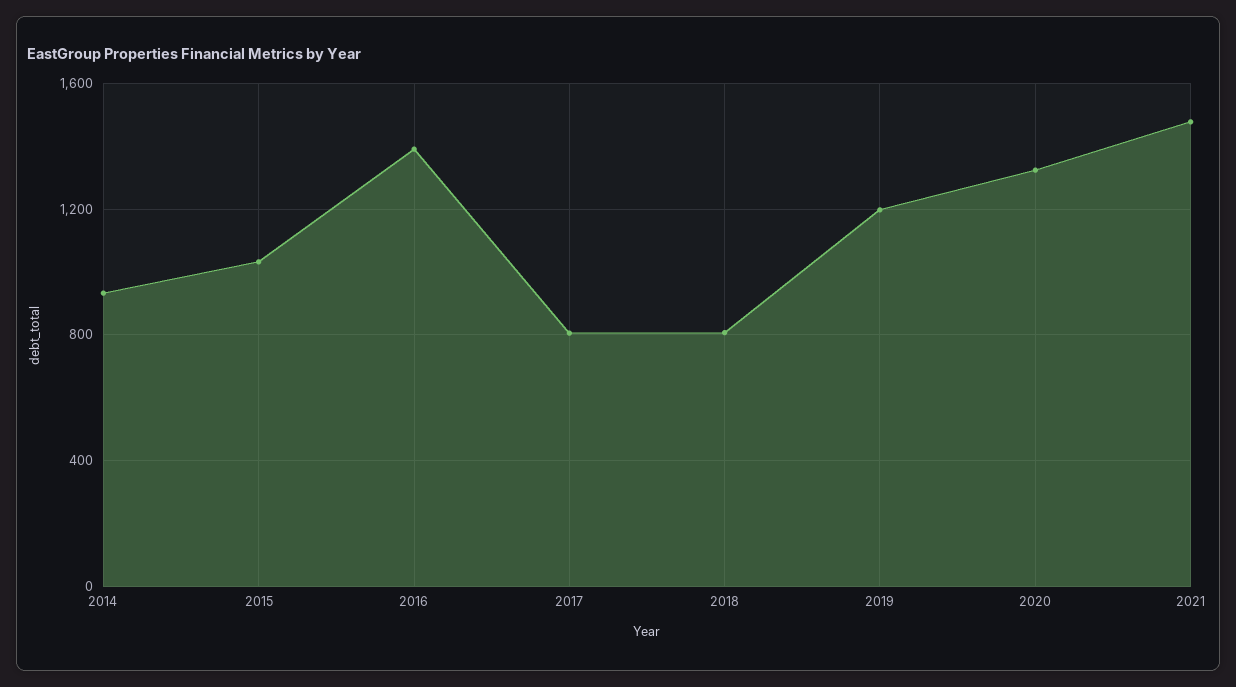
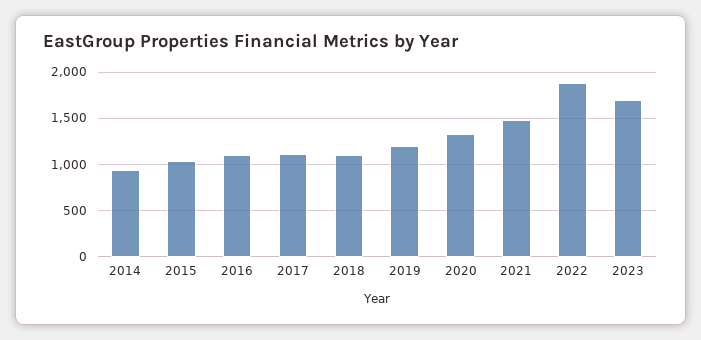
2016: 1400 -> 1100
2017: 800 -> 1100
2018: 800 -> 1100
2022: none -> 1900
2023: none -> 1700

